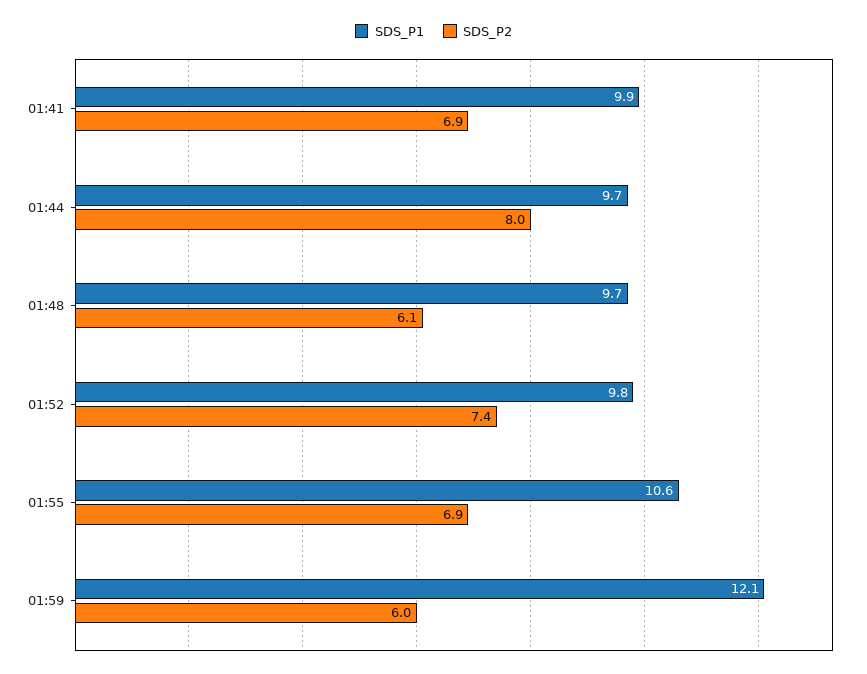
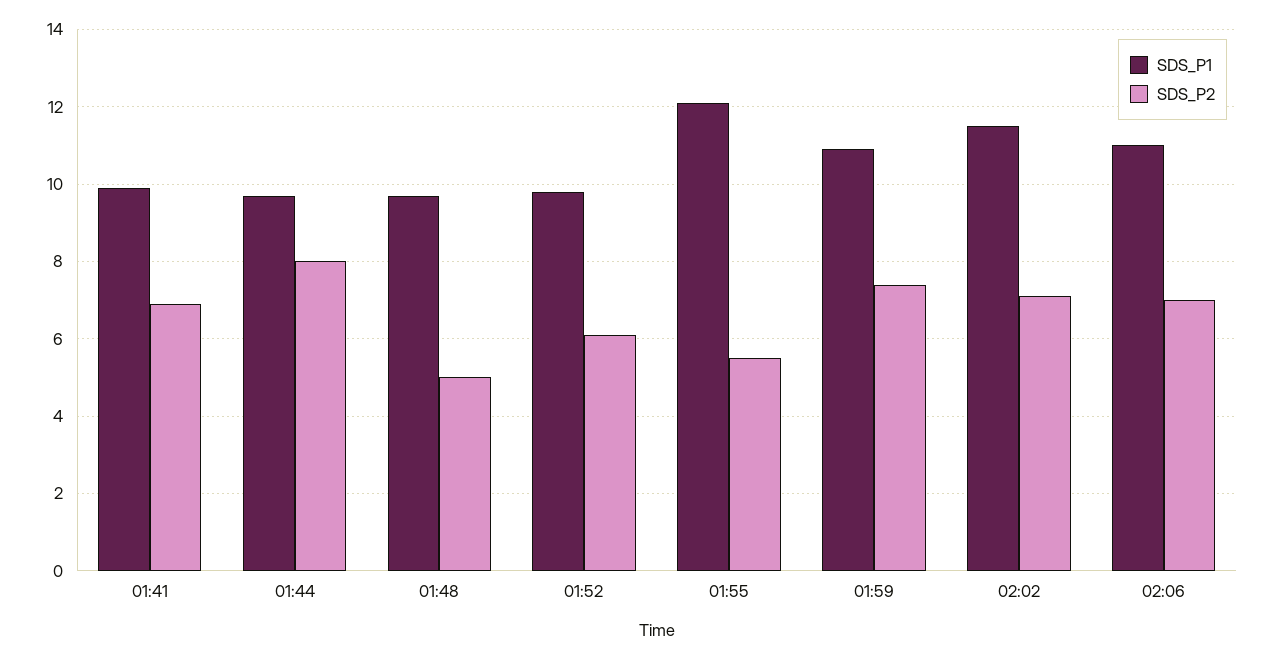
SDS_P2, 01:48: 6.1 -> 5
SDS_P2, 01:52: 7.4 -> 6
SDS_P1, 01:55: 10.6 -> 12
SDS_P2, 01:55: 6.9 -> 5.5
SDS_P1, 01:59: 12.1 -> 11
SDS_P2, 01:59: 6 -> 7.5
SDS_P1, 02:02: none -> 11.5
SDS_P2, 02:02: none -> 7
SDS_P1, 02:06: none -> 11
SDS_P2, 02:06: none -> 7

